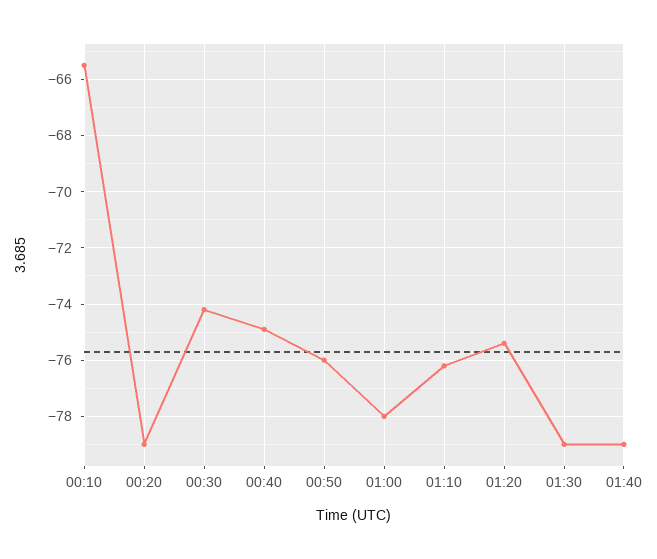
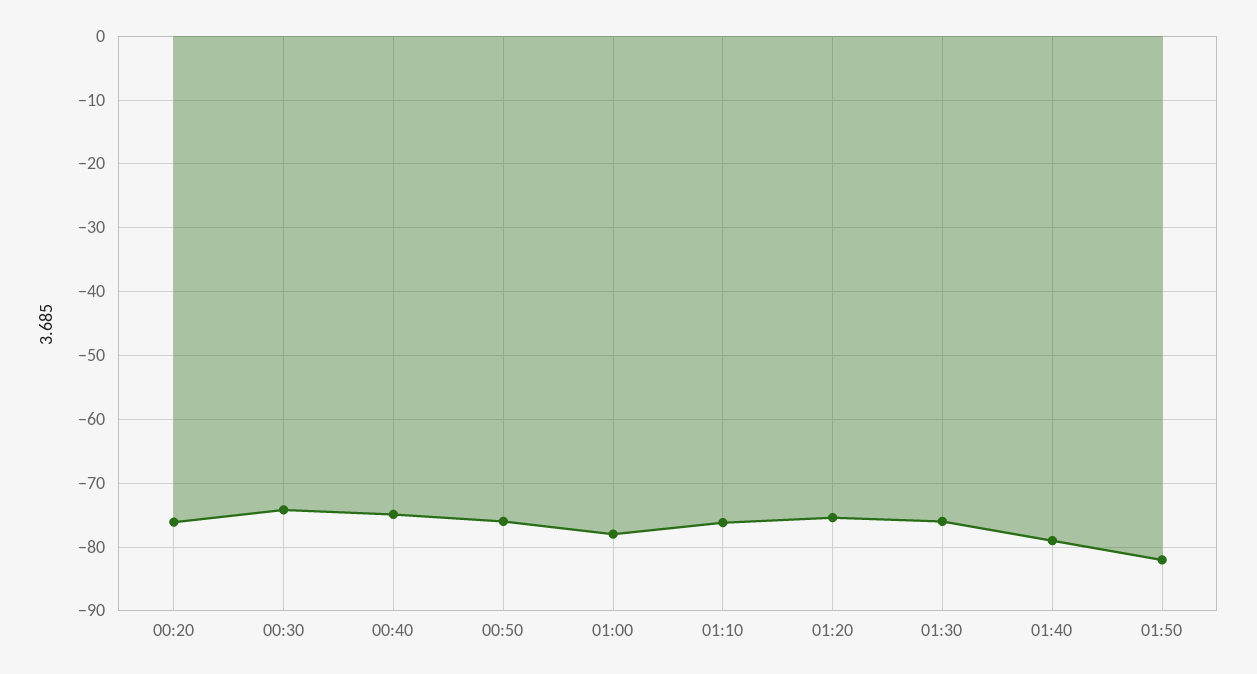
00:10: -65.5 -> none
00:20: -79 -> -76
01:30: -79 -> -76
01:50: none -> -82

